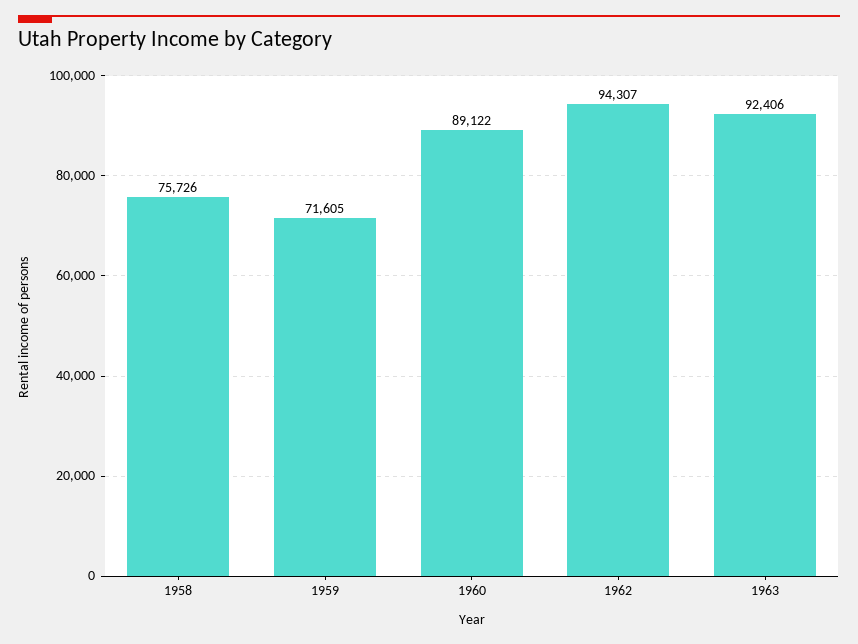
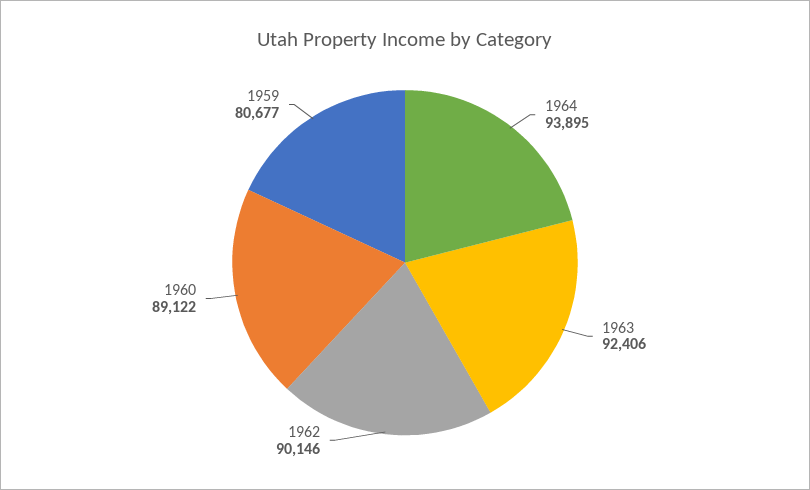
1958: 75726 -> none
1959: 71605 -> 80677
1962: 94307 -> 90146
1964: none -> 93895

